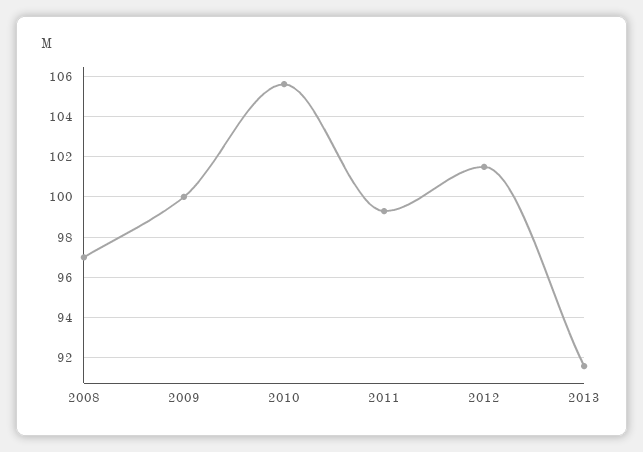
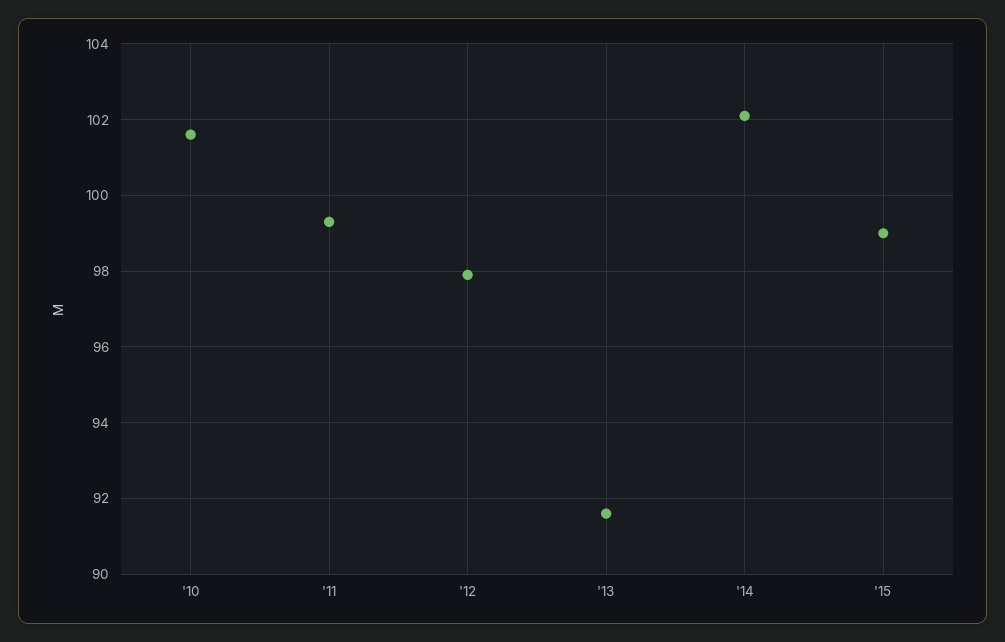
2008: 97 -> none
2009: 100 -> none
2010: 105.5 -> 101.5
2012: 101.5 -> 98
'14: none -> 102
'15: none -> 99

